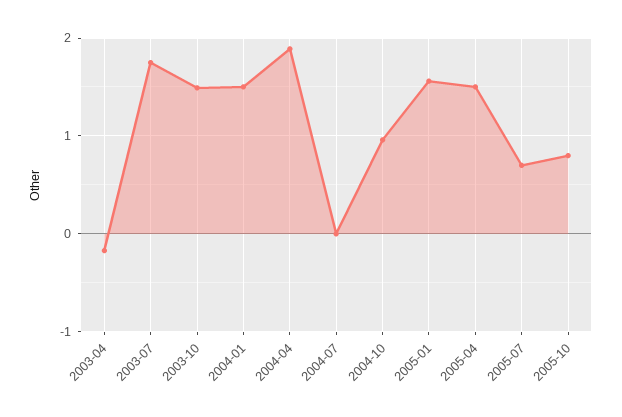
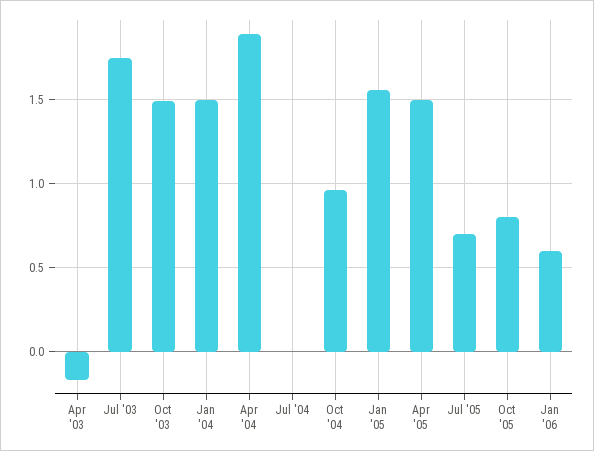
Jan '06: none -> 0.6

